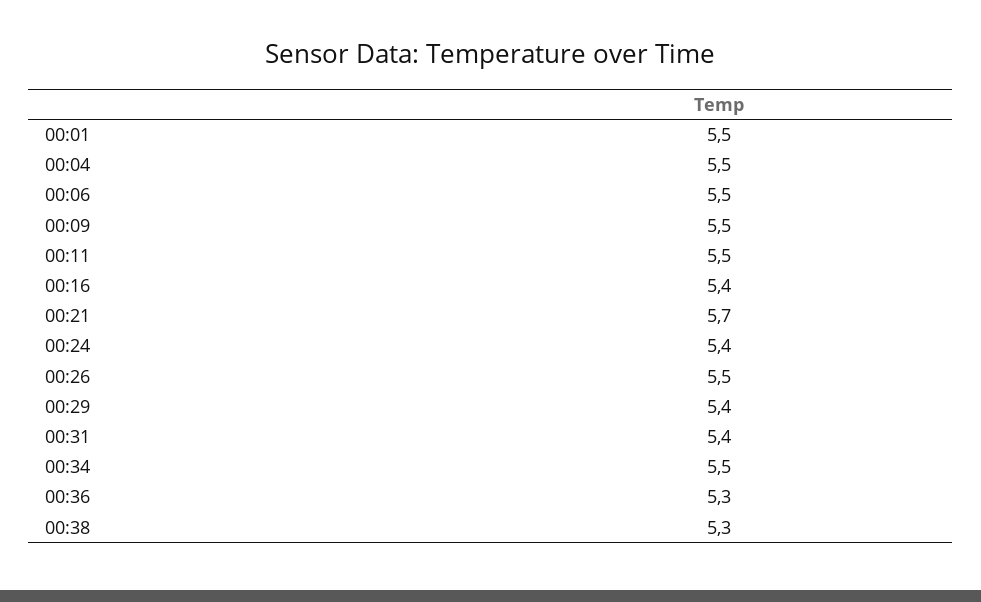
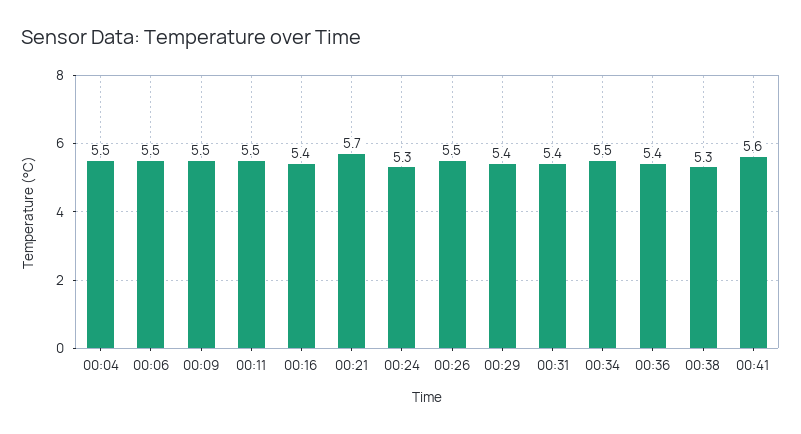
00:01: 5.5 -> none
00:24: 5.4 -> 5.3
00:36: 5.3 -> 5.4
00:41: none -> 5.6

